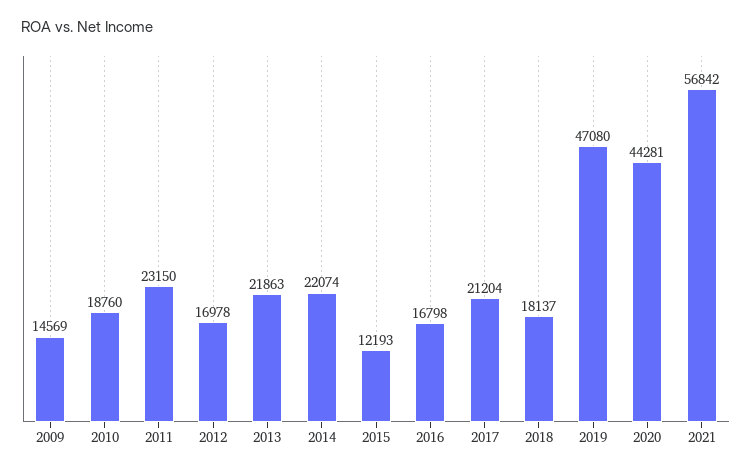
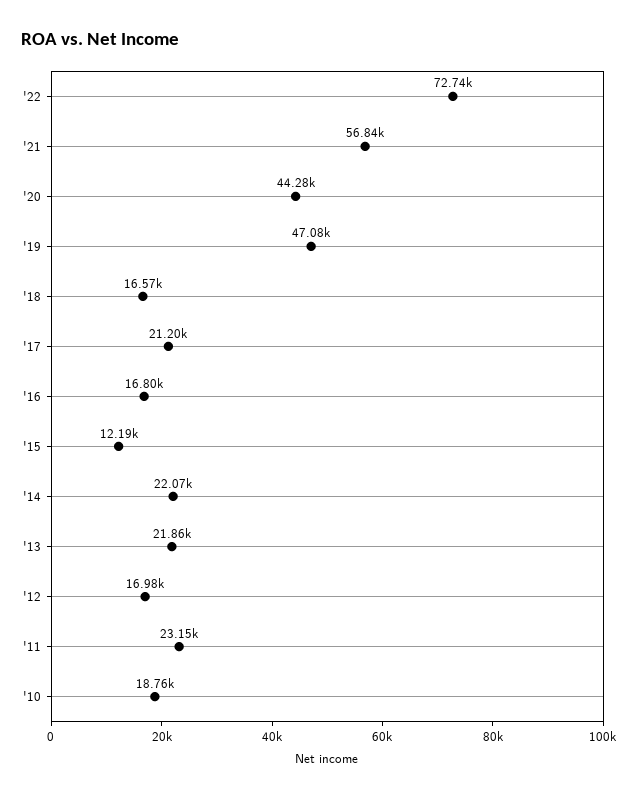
2009: 14569 -> none
2018: 18137 -> 16570
'22: none -> 72740

